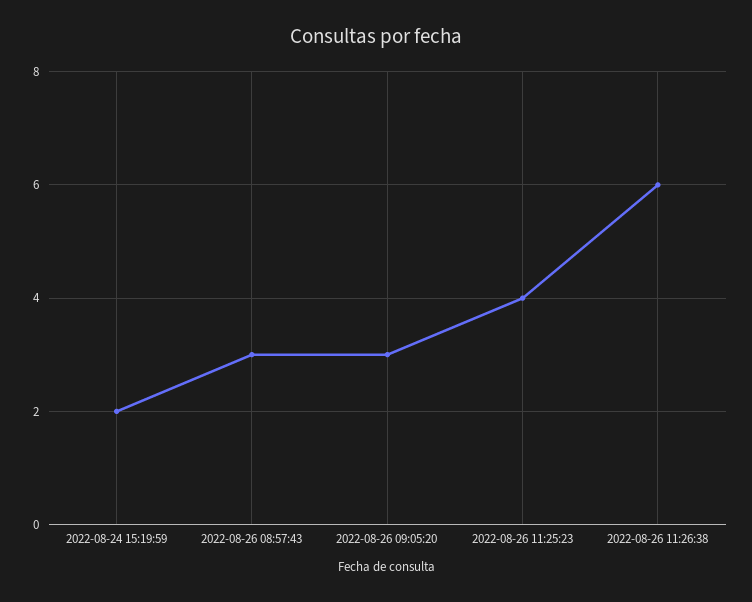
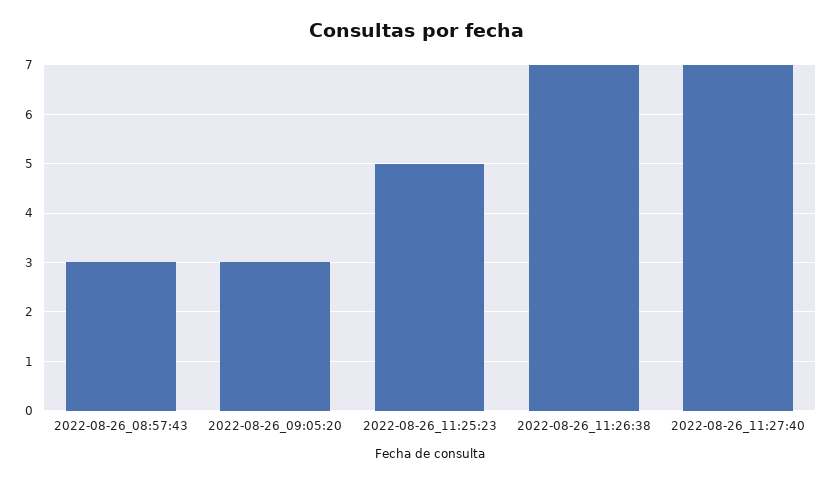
2022-08-24 15:19:59: 2 -> none
2022-08-26 11:25:23: 4 -> 5
2022-08-26 11:26:38: 6 -> 7
2022-08-26_11:27:40: none -> 7

